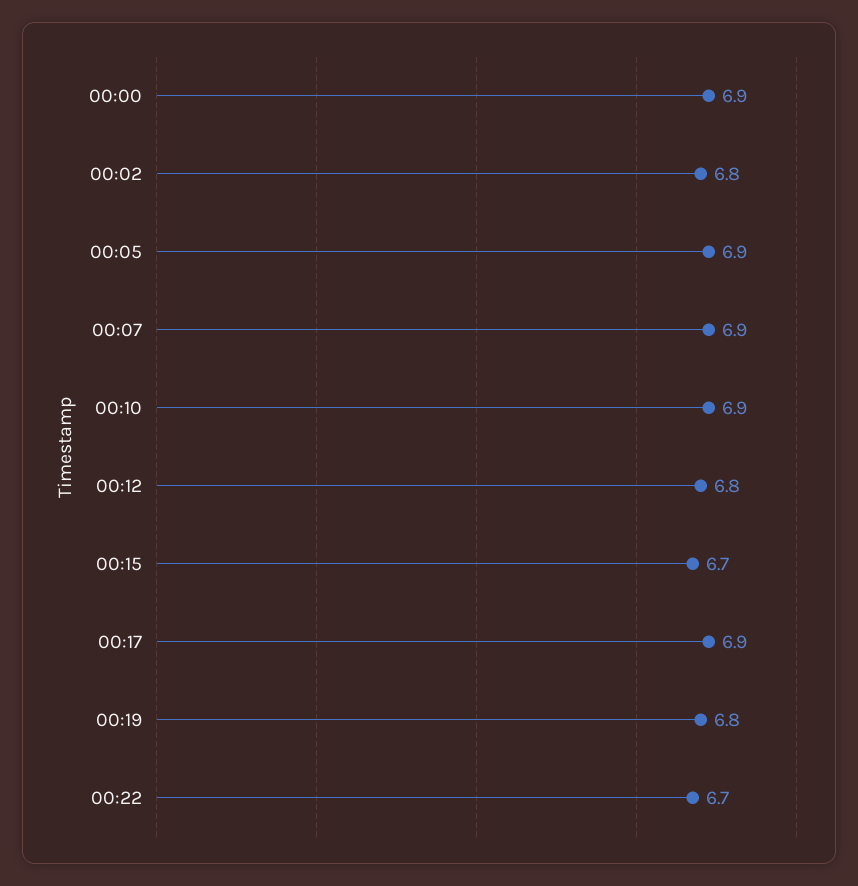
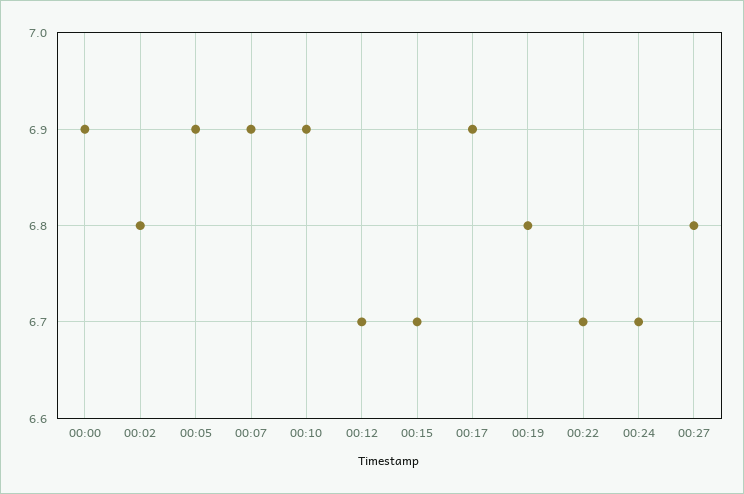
00:12: 6.8 -> 6.7
00:24: none -> 6.7
00:27: none -> 6.8

